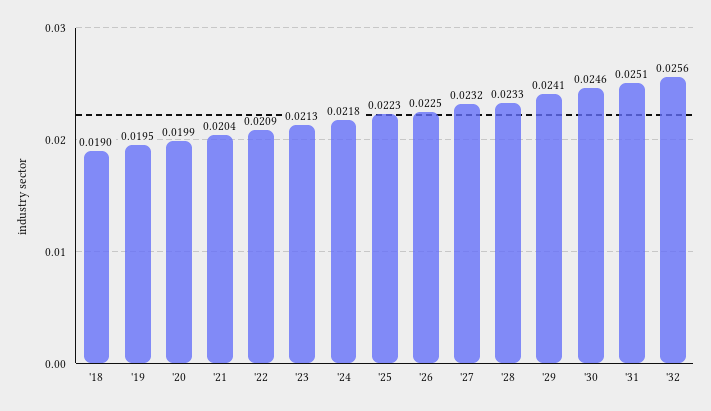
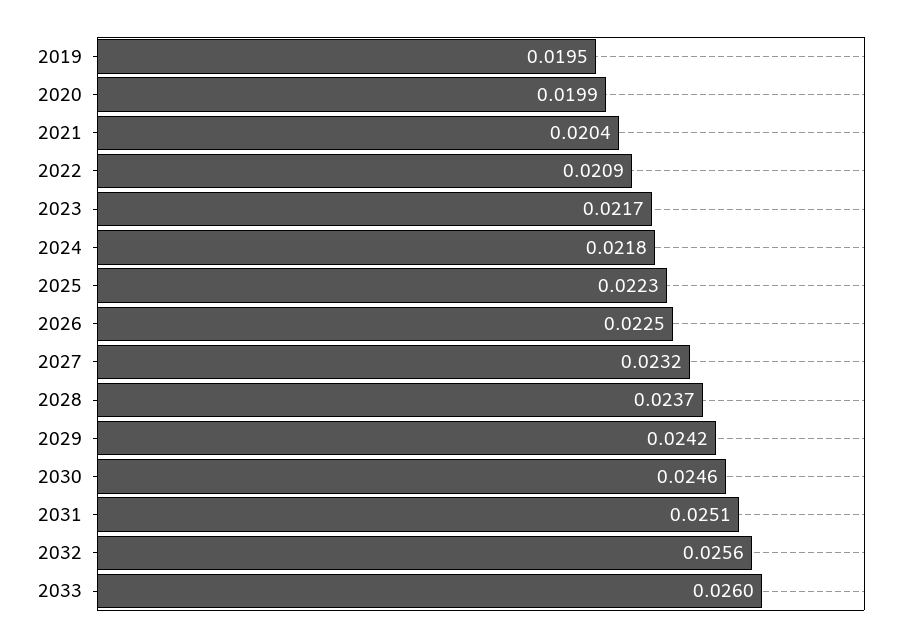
'18: 0.019 -> none
'23: 0.0213 -> 0.0217
'28: 0.0233 -> 0.0237
'29: 0.0241 -> 0.0242
2033: none -> 0.026

